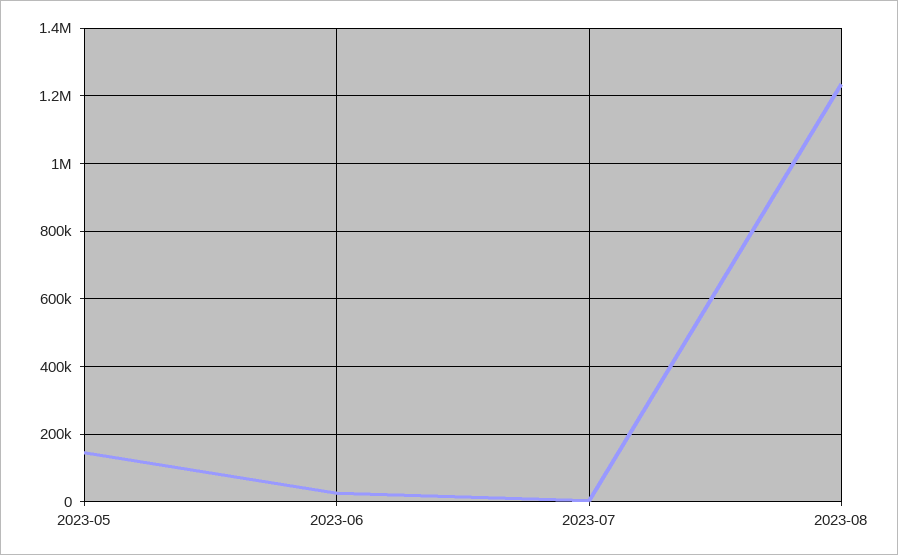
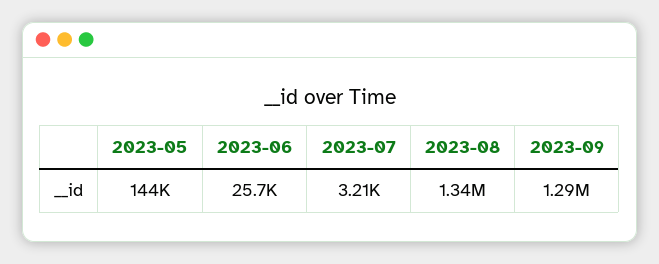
2023-08: 1240000 -> 1340000
2023-09: none -> 1290000

